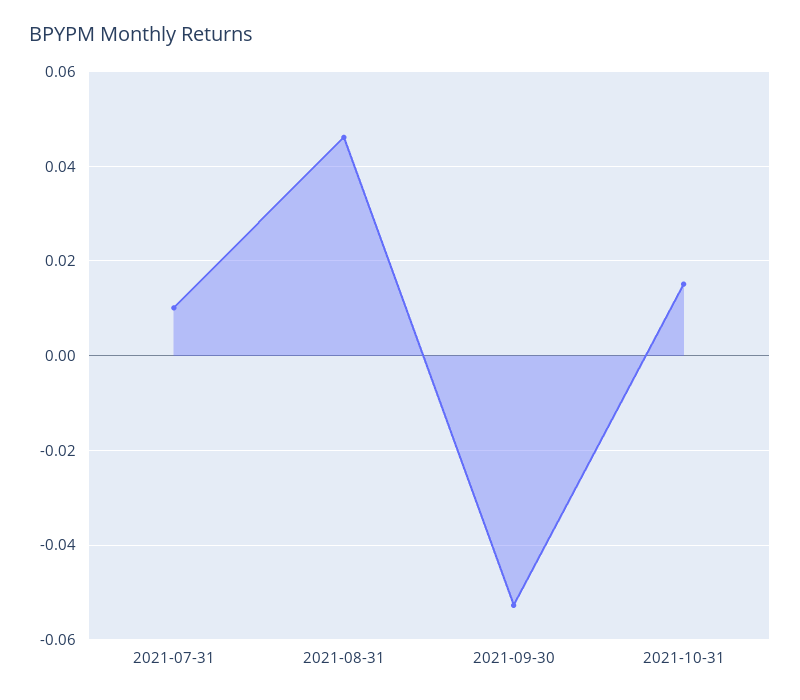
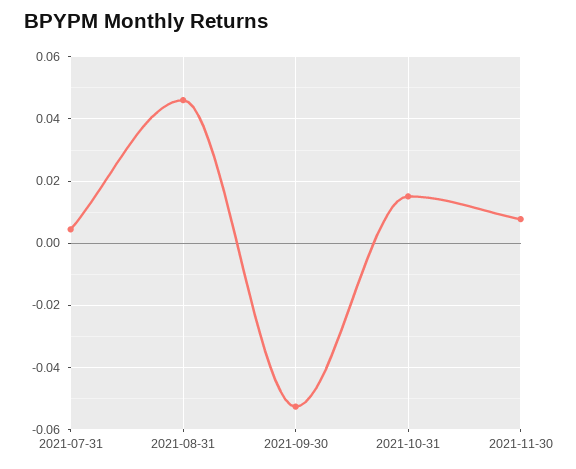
2021-07-31: 0.01 -> 0.004
2021-11-30: none -> 0.008

